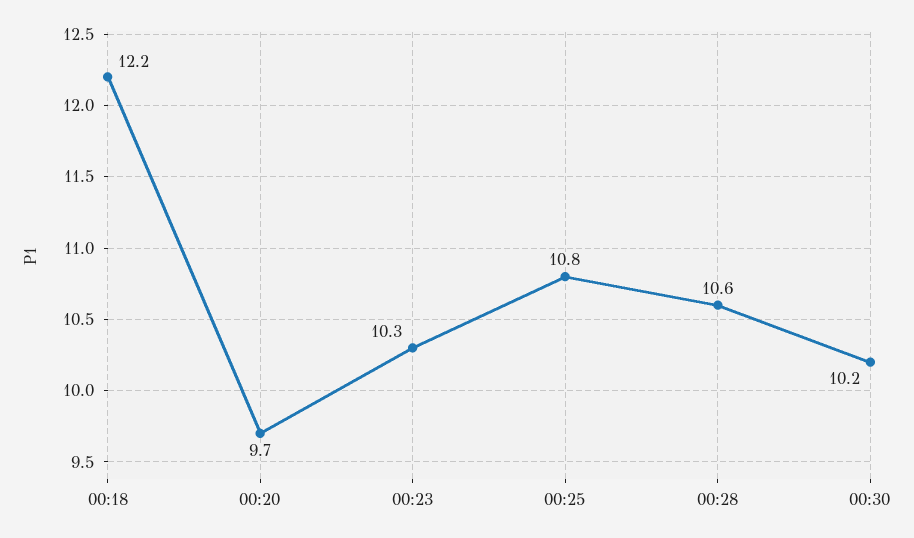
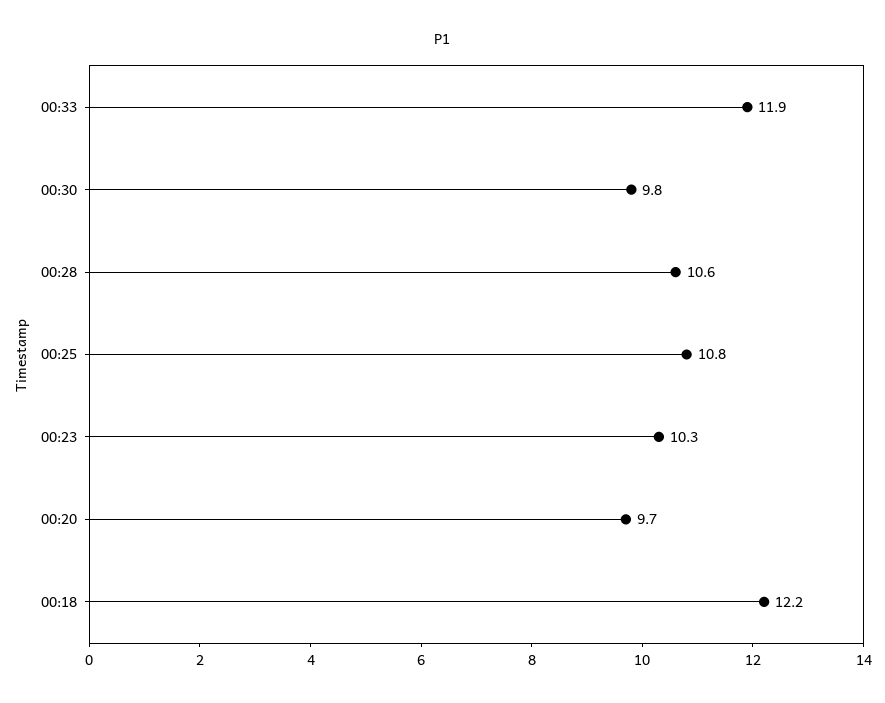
00:30: 10.2 -> 9.8
00:33: none -> 11.9

